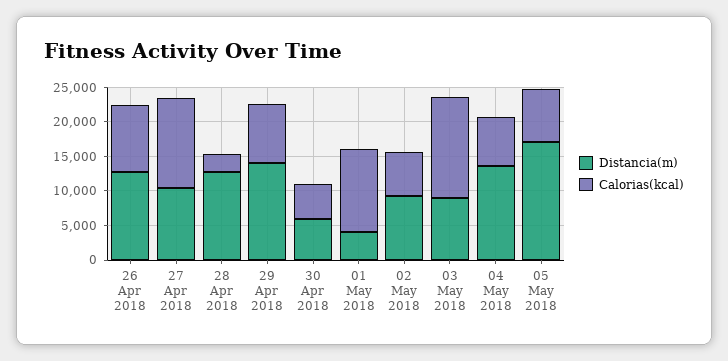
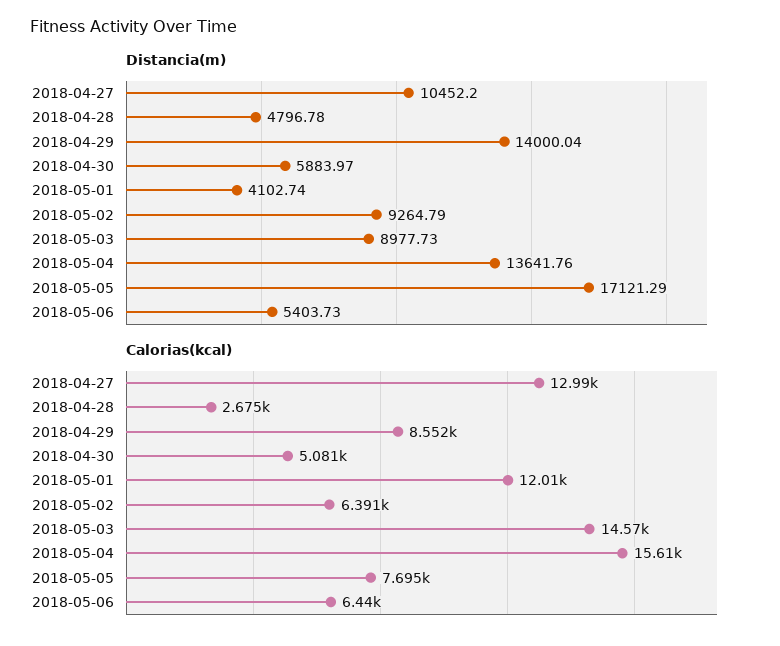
Distancia(m), 26 Apr 2018: 12500 -> none
Calorias(kcal), 26 Apr 2018: 10000 -> none
Distancia(m), 28 Apr 2018: 12500 -> 4796.78
Calorias(kcal), 04 May 2018: 7500 -> 15610
Distancia(m), 2018-05-06: none -> 5403.73
Calorias(kcal), 2018-05-06: none -> 6440

